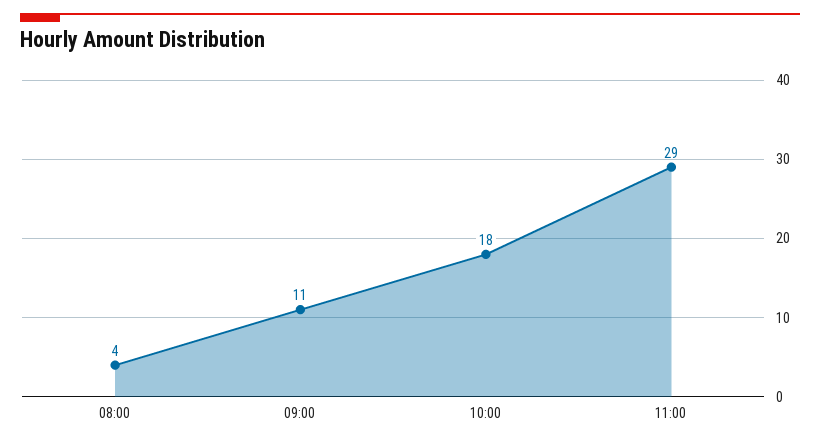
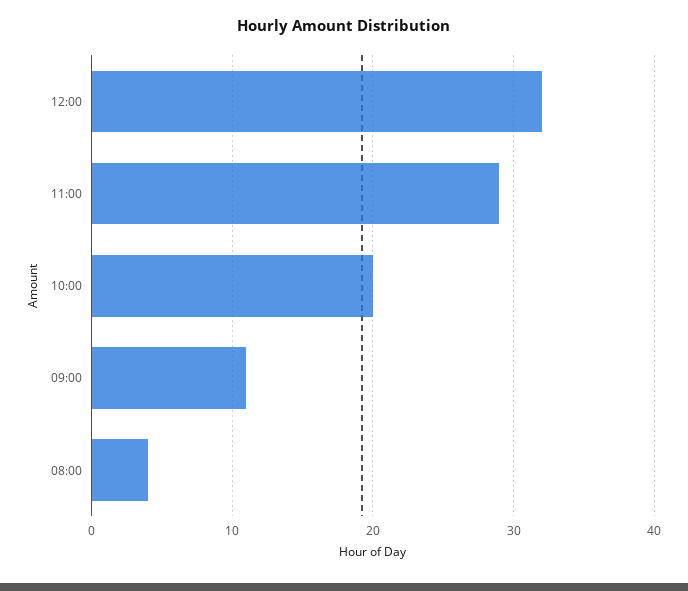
10:00: 18 -> 20
12:00: none -> 32

